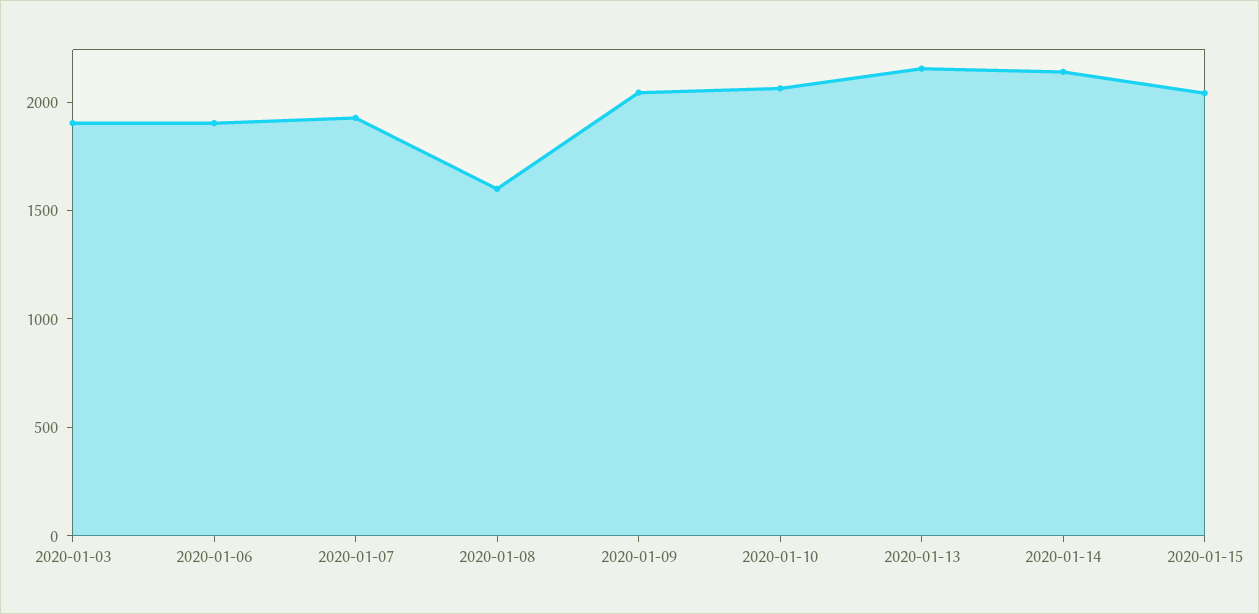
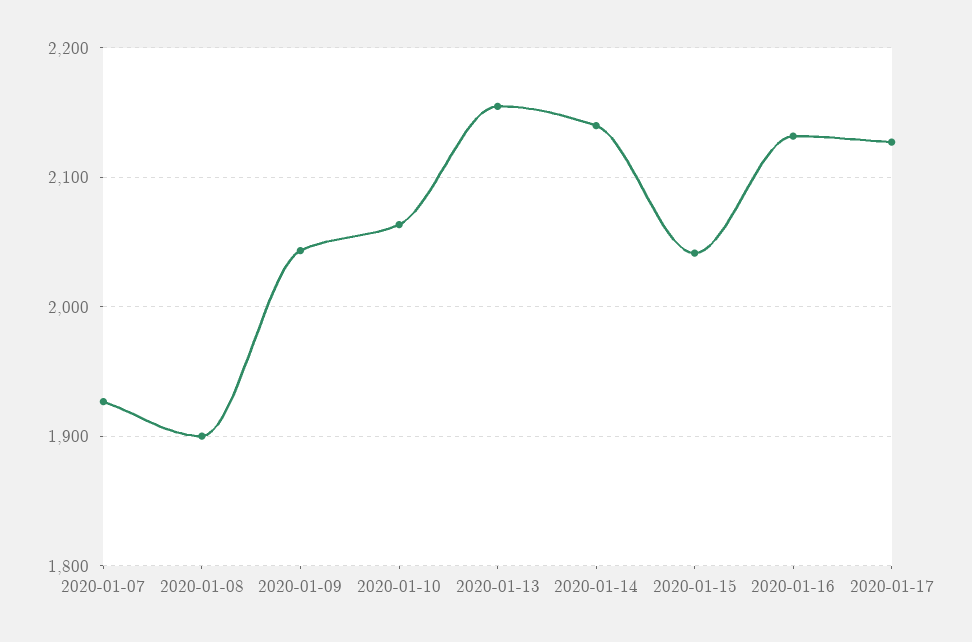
2020-01-03: 1900 -> none
2020-01-06: 1900 -> none
2020-01-08: 1600 -> 1900
2020-01-16: none -> 2130
2020-01-17: none -> 2130

